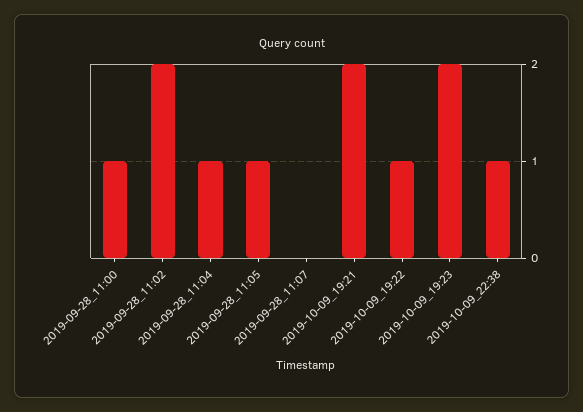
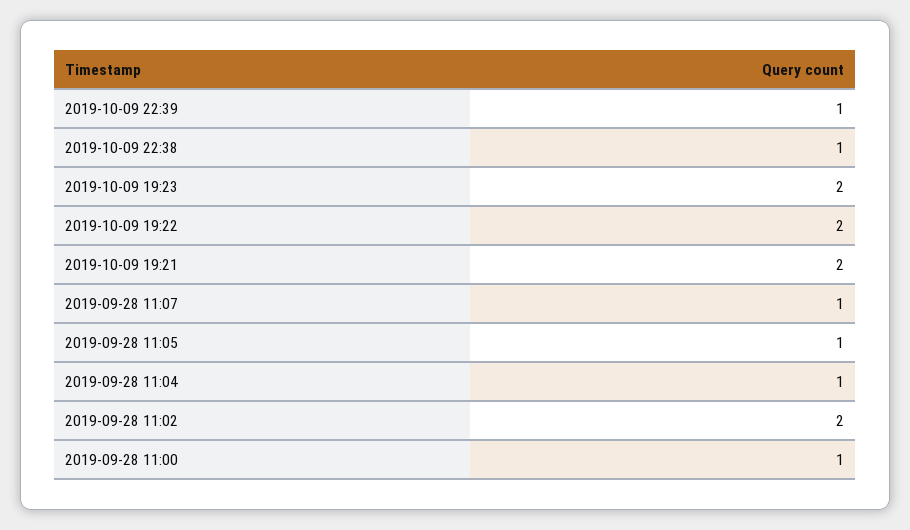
2019-09-28_11:07: 0 -> 1
2019-10-09_19:22: 1 -> 2
2019-10-09 22:39: none -> 1

